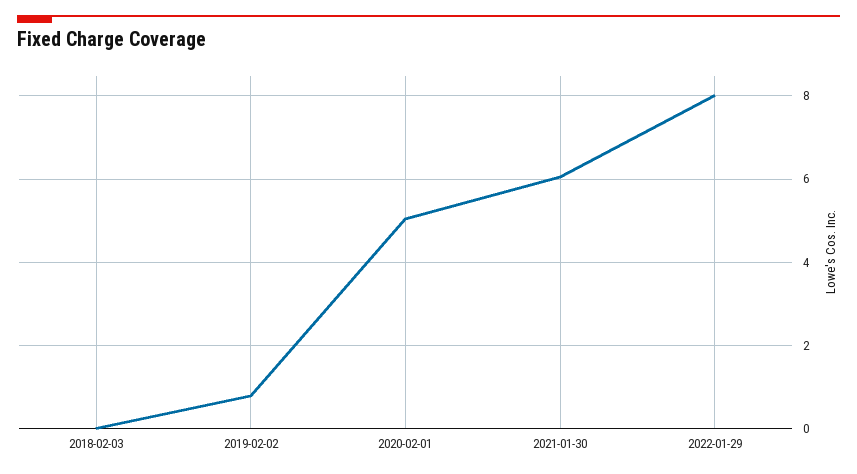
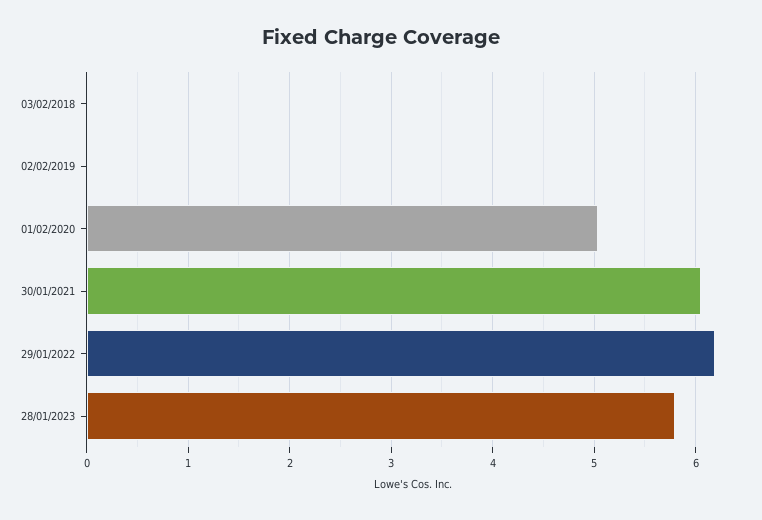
2019-02-02: 0.8 -> 0
2022-01-29: 8 -> 6.2
28/01/2023: none -> 5.8

